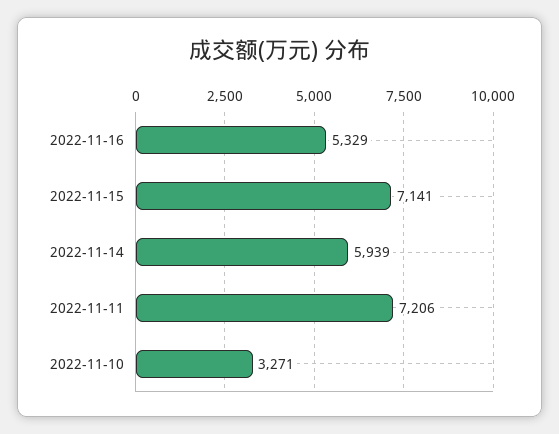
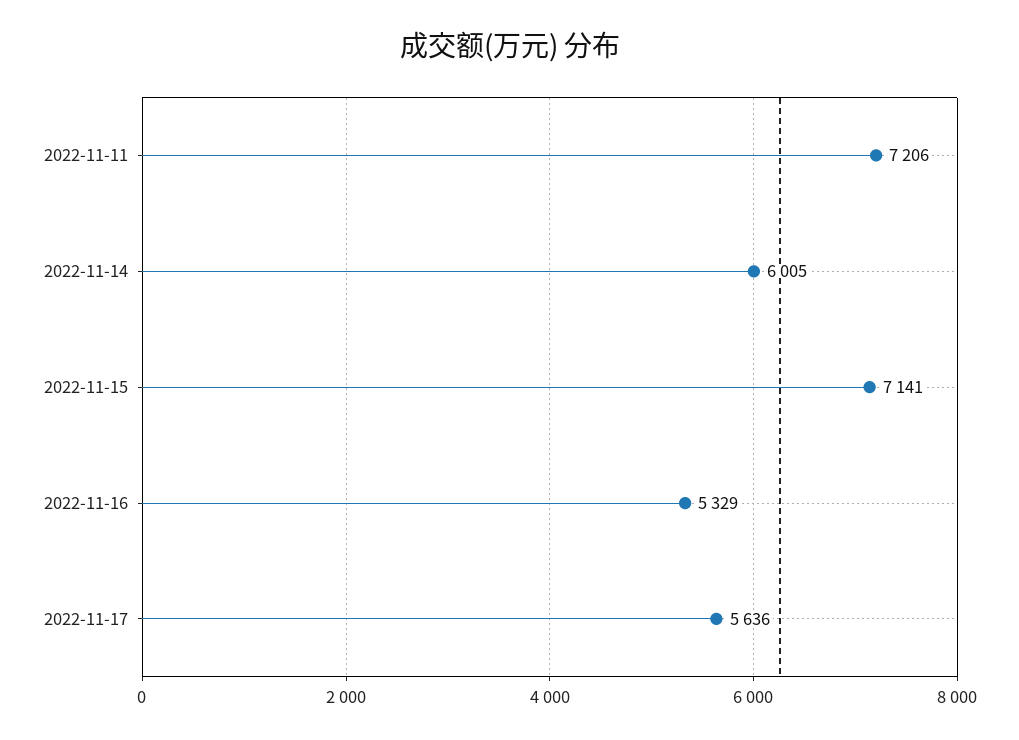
2022-11-14: 5939 -> 6005
2022-11-10: 3271 -> none
2022-11-17: none -> 5636

